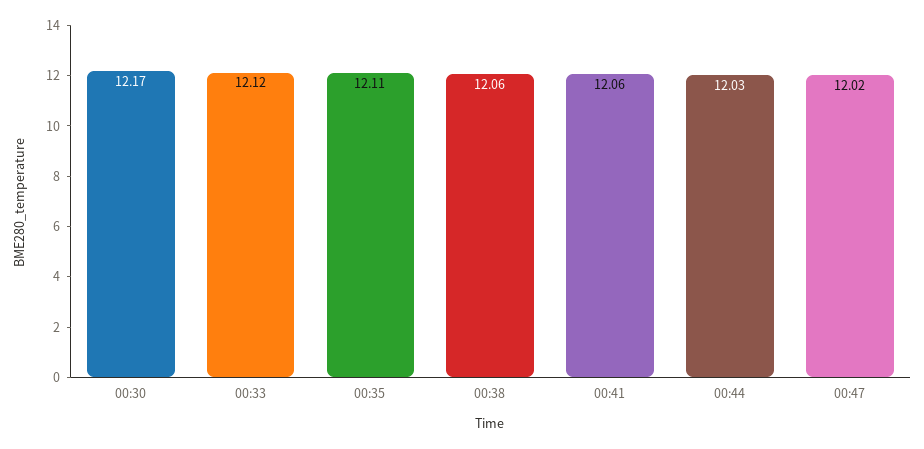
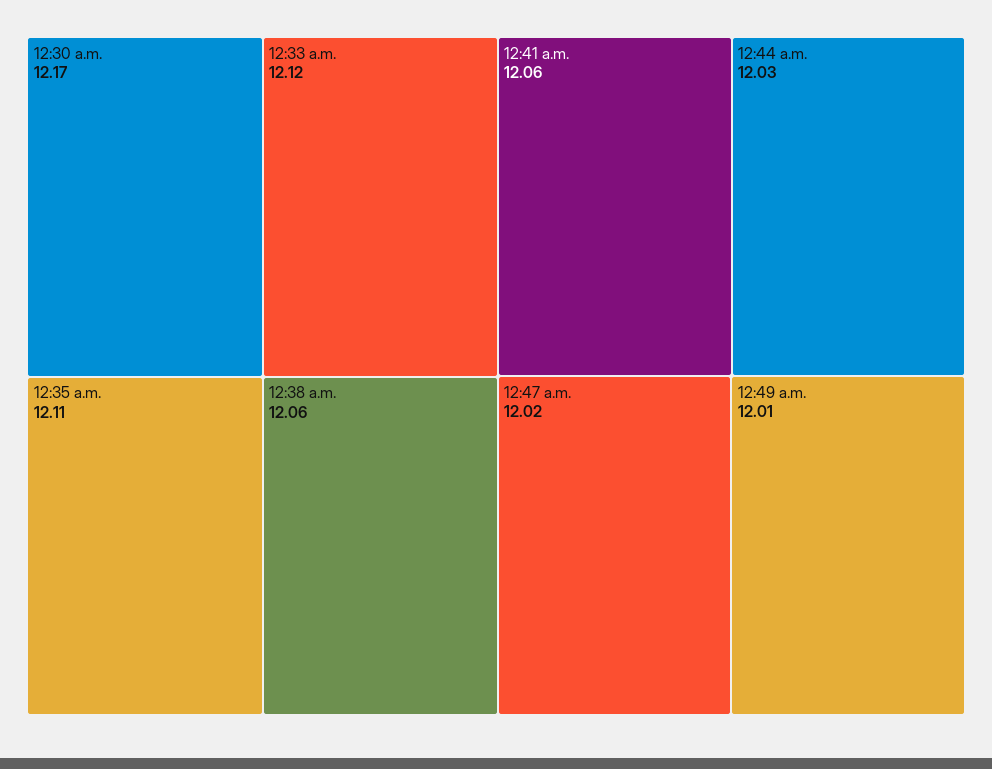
12:49 a.m.: none -> 12.01

